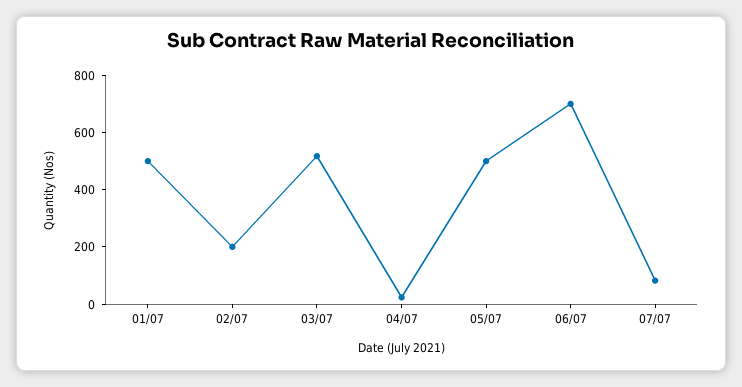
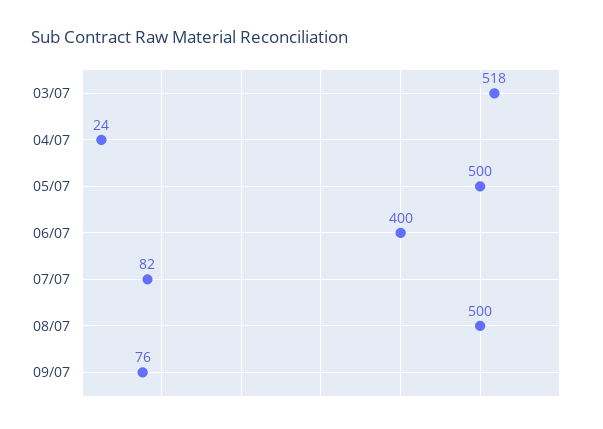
01/07: 500 -> none
02/07: 200 -> none
06/07: 700 -> 400
08/07: none -> 500
09/07: none -> 76

